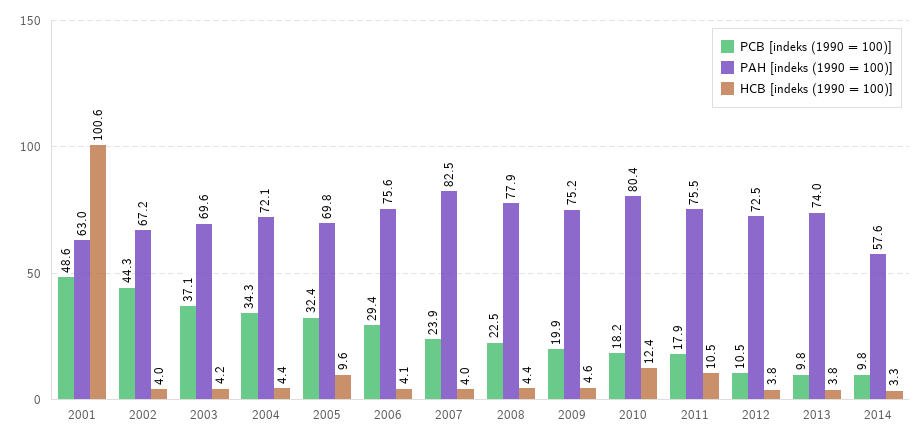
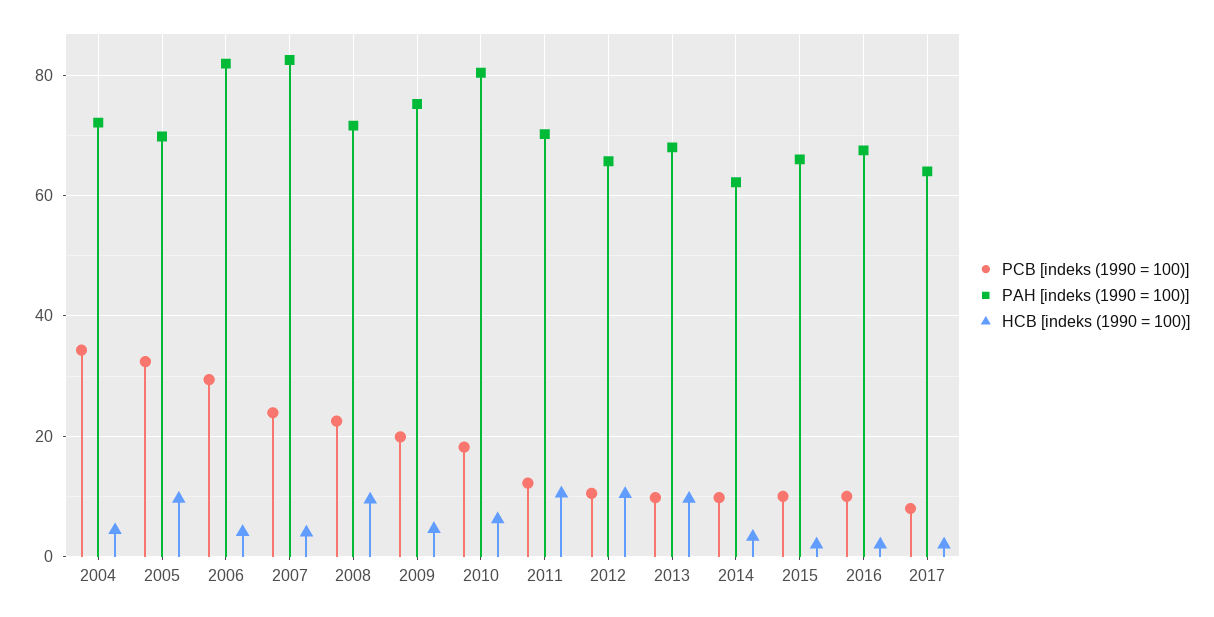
PCB [indeks (1990 = 100)], 2001: 48.6 -> none
PAH [indeks (1990 = 100)], 2001: 63 -> none
HCB [indeks (1990 = 100)], 2001: 100.6 -> none
PCB [indeks (1990 = 100)], 2002: 44.3 -> none
PAH [indeks (1990 = 100)], 2002: 67.2 -> none
HCB [indeks (1990 = 100)], 2002: 4 -> none
PCB [indeks (1990 = 100)], 2003: 37.1 -> none
PAH [indeks (1990 = 100)], 2003: 69.6 -> none
HCB [indeks (1990 = 100)], 2003: 4.2 -> none
PAH [indeks (1990 = 100)], 2006: 75.6 -> 82
PAH [indeks (1990 = 100)], 2008: 77.9 -> 72
HCB [indeks (1990 = 100)], 2008: 4.4 -> 10
HCB [indeks (1990 = 100)], 2010: 12.4 -> 6
PCB [indeks (1990 = 100)], 2011: 17.9 -> 12
PAH [indeks (1990 = 100)], 2011: 75.5 -> 70
PAH [indeks (1990 = 100)], 2012: 72.5 -> 66
HCB [indeks (1990 = 100)], 2012: 3.8 -> 10
PAH [indeks (1990 = 100)], 2013: 74 -> 68
HCB [indeks (1990 = 100)], 2013: 3.8 -> 10
PAH [indeks (1990 = 100)], 2014: 57.6 -> 62
PCB [indeks (1990 = 100)], 2015: none -> 10
PAH [indeks (1990 = 100)], 2015: none -> 66
HCB [indeks (1990 = 100)], 2015: none -> 2
PCB [indeks (1990 = 100)], 2016: none -> 10
PAH [indeks (1990 = 100)], 2016: none -> 68
HCB [indeks (1990 = 100)], 2016: none -> 2
PCB [indeks (1990 = 100)], 2017: none -> 8
PAH [indeks (1990 = 100)], 2017: none -> 64
HCB [indeks (1990 = 100)], 2017: none -> 2

